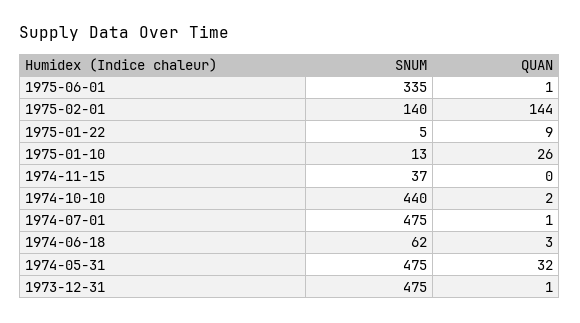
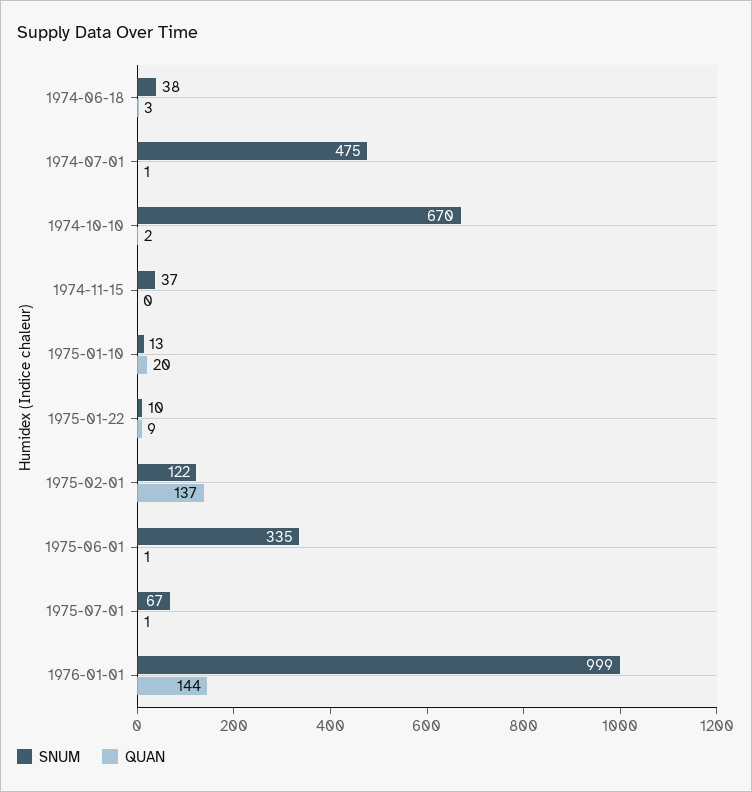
SNUM, 1975-02-01: 140 -> 122
QUAN, 1975-02-01: 144 -> 137
SNUM, 1975-01-22: 5 -> 10
QUAN, 1975-01-10: 26 -> 20
SNUM, 1974-10-10: 440 -> 670
SNUM, 1974-06-18: 62 -> 38
SNUM, 1974-05-31: 475 -> none
QUAN, 1974-05-31: 32 -> none
SNUM, 1973-12-31: 475 -> none
QUAN, 1973-12-31: 1 -> none
SNUM, 1975-07-01: none -> 67
QUAN, 1975-07-01: none -> 1
SNUM, 1976-01-01: none -> 999
QUAN, 1976-01-01: none -> 144

